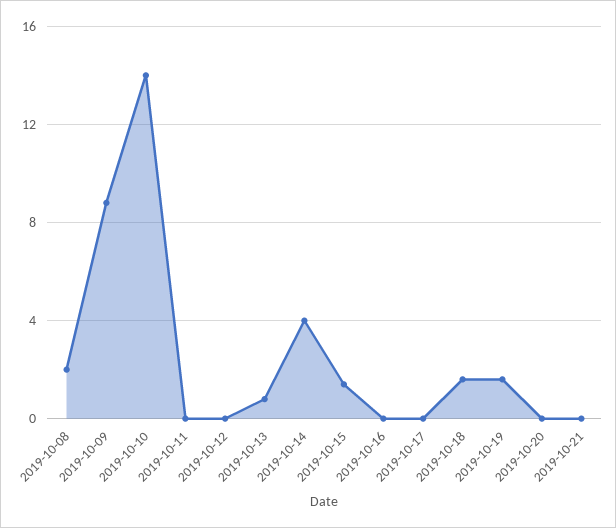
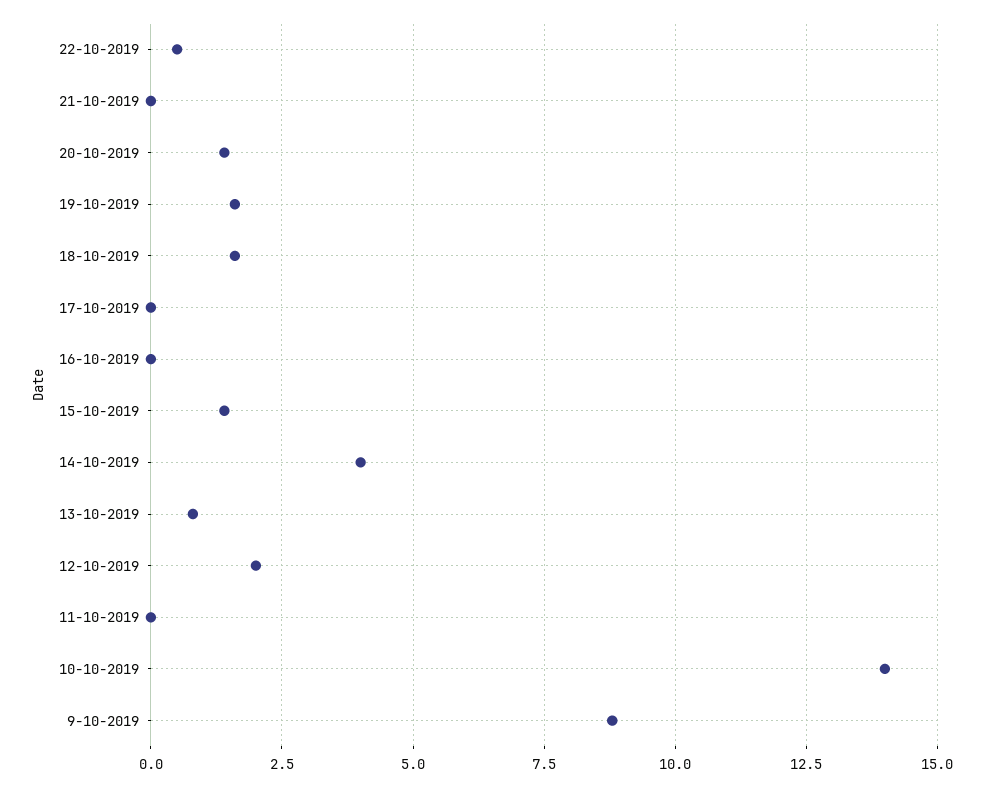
2019-10-08: 2 -> none
2019-10-12: 0 -> 2
2019-10-20: 0 -> 1.5
22-10-2019: none -> 0.5

